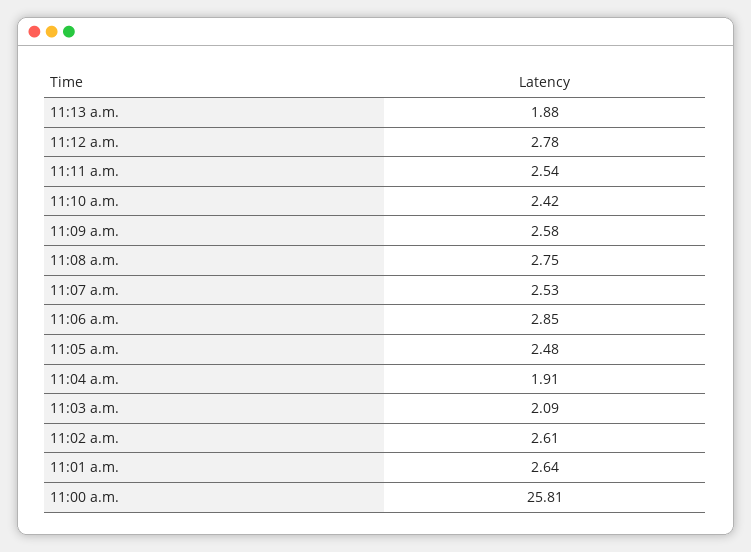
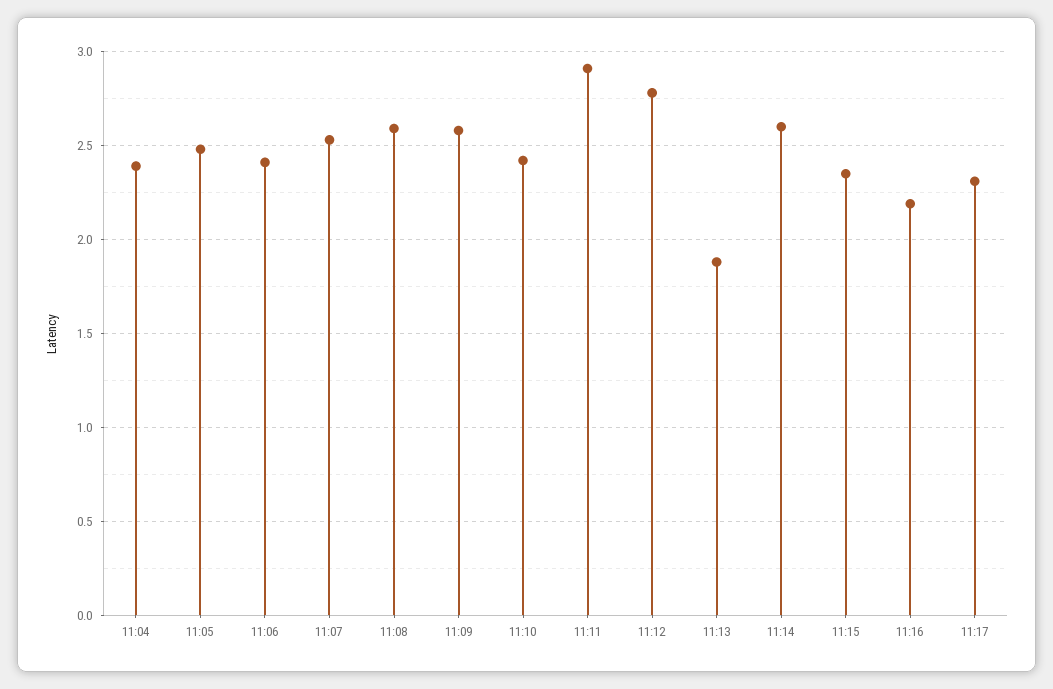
11:11 a.m.: 2.54 -> 2.9
11:08 a.m.: 2.75 -> 2.6
11:06 a.m.: 2.85 -> 2.4
11:04 a.m.: 1.91 -> 2.4
11:03 a.m.: 2.09 -> none
11:02 a.m.: 2.61 -> none
11:01 a.m.: 2.64 -> none
11:00 a.m.: 25.81 -> none
11:14: none -> 2.6
11:15: none -> 2.35
11:16: none -> 2.2
11:17: none -> 2.3

